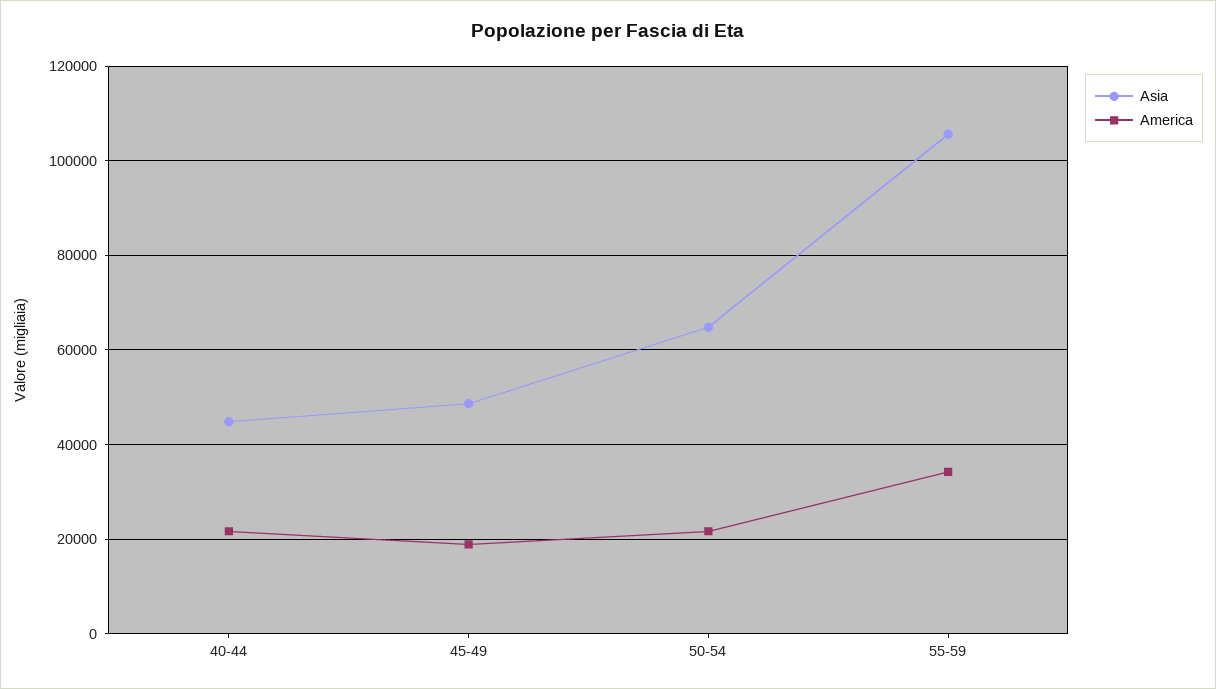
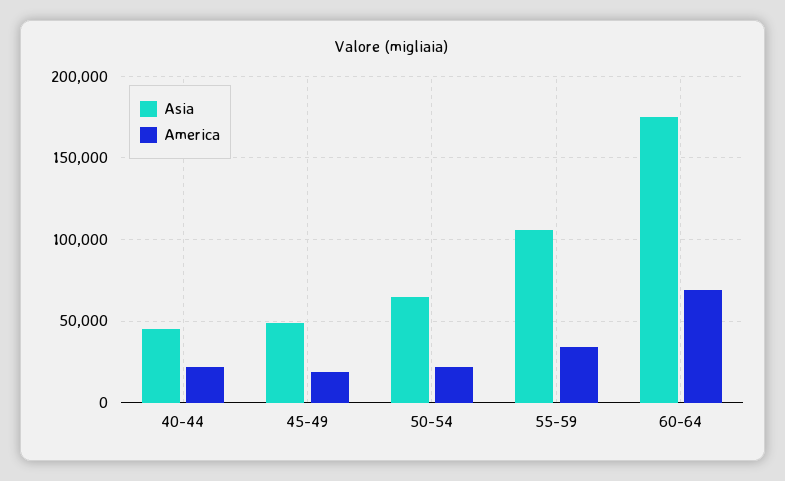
Asia, 60-64: none -> 175000
America, 60-64: none -> 70000

